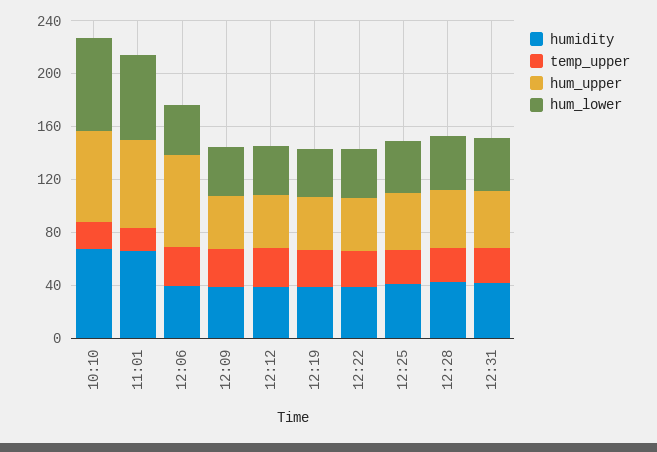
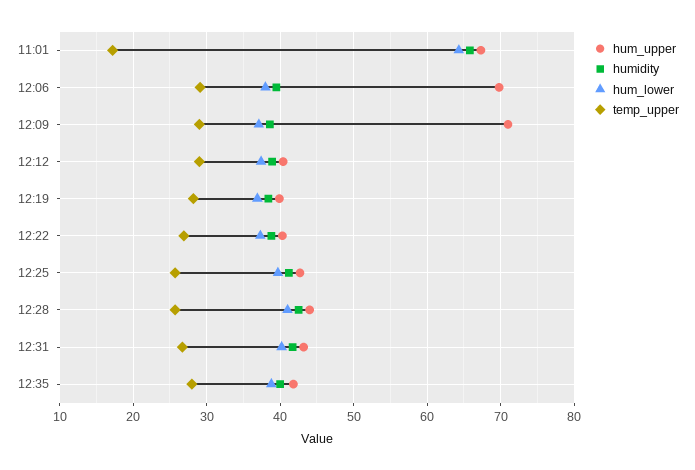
humidity, 10:10: 70 -> none
temp_upper, 10:10: 20 -> none
hum_upper, 10:10: 70 -> none
hum_lower, 10:10: 70 -> none
hum_upper, 12:09: 40 -> 71
hum_upper, 12:35: none -> 42
humidity, 12:35: none -> 40
hum_lower, 12:35: none -> 39
temp_upper, 12:35: none -> 28

